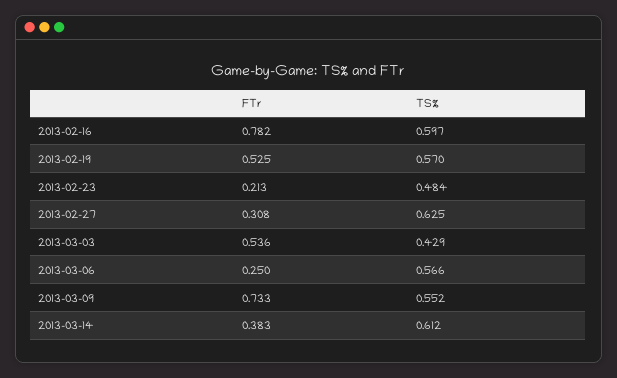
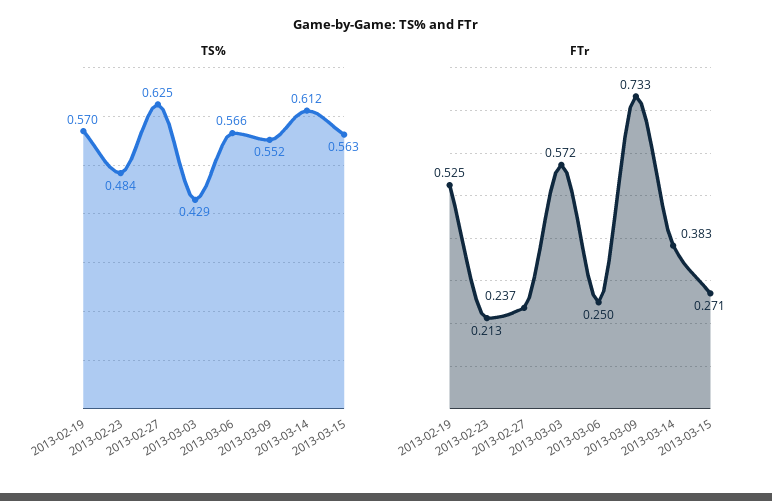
FTr, 2013-02-16: 0.782 -> none
TS%, 2013-02-16: 0.597 -> none
FTr, 2013-02-27: 0.308 -> 0.237
FTr, 2013-03-03: 0.536 -> 0.572
TS%, 2013-03-15: none -> 0.563
FTr, 2013-03-15: none -> 0.271

